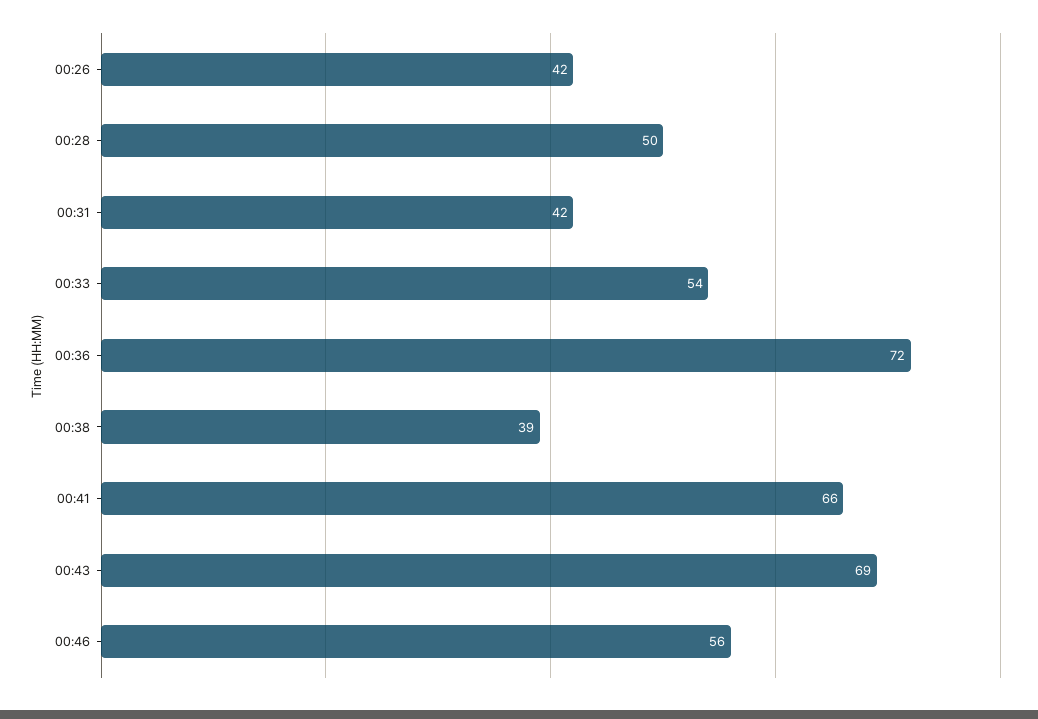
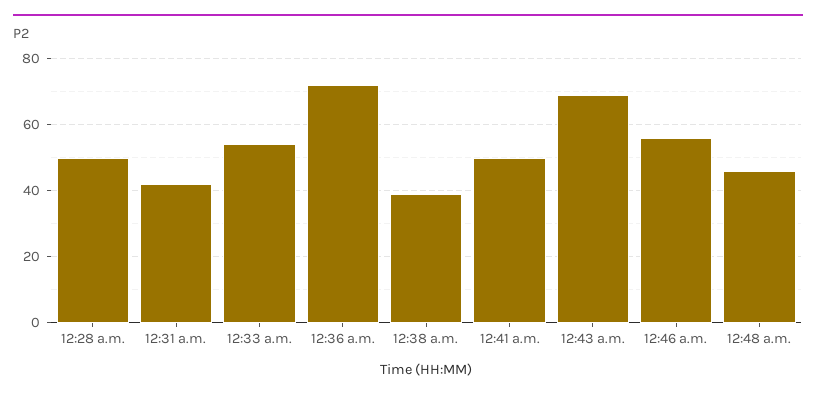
00:26: 42 -> none
00:41: 66 -> 50
12:48 a.m.: none -> 45

